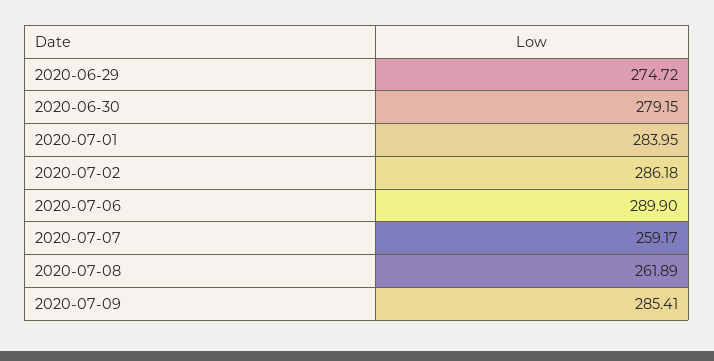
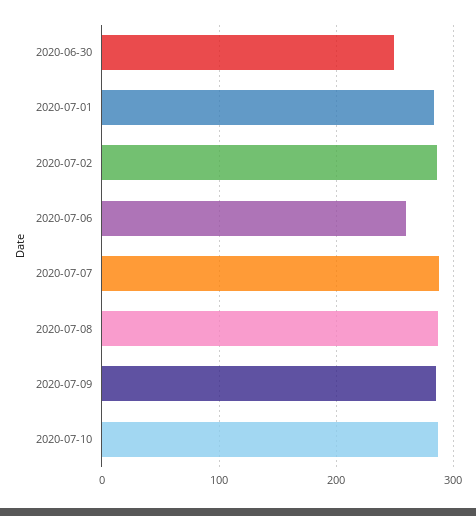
2020-06-29: 274.72 -> none
2020-06-30: 279.15 -> 250
2020-07-06: 289.9 -> 260
2020-07-07: 259.17 -> 290
2020-07-08: 261.89 -> 290
2020-07-10: none -> 290

